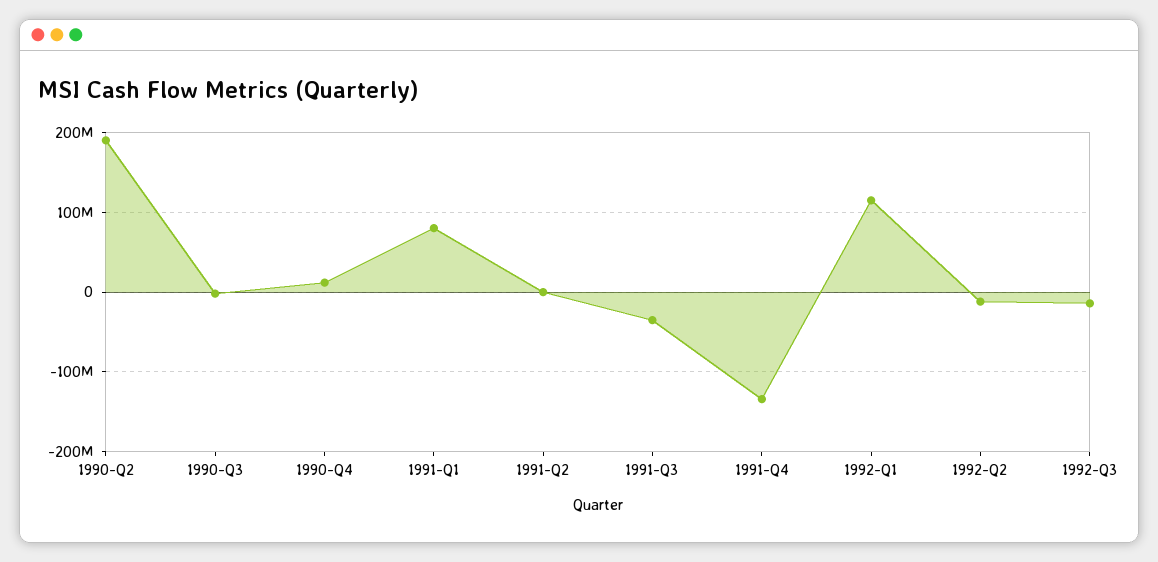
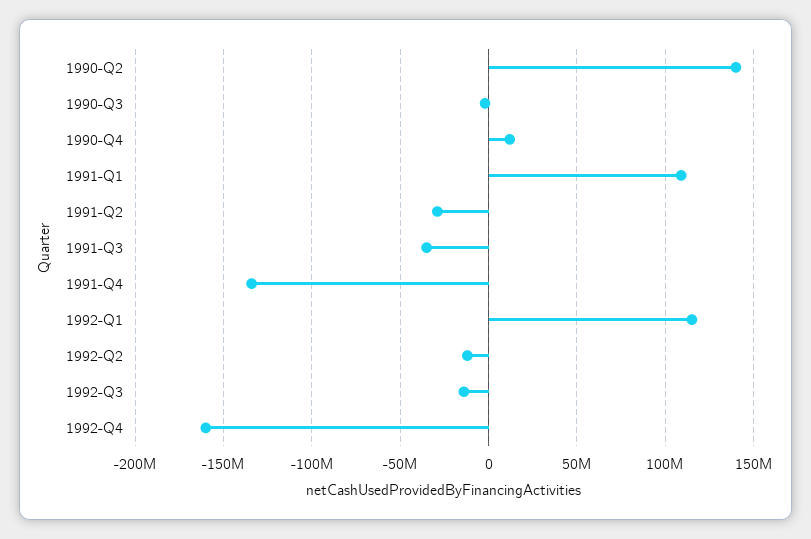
1990-Q2: 190000000 -> 140000000
1991-Q1: 80000000 -> 110000000
1991-Q2: 0 -> -30000000
1992-Q4: none -> -160000000

